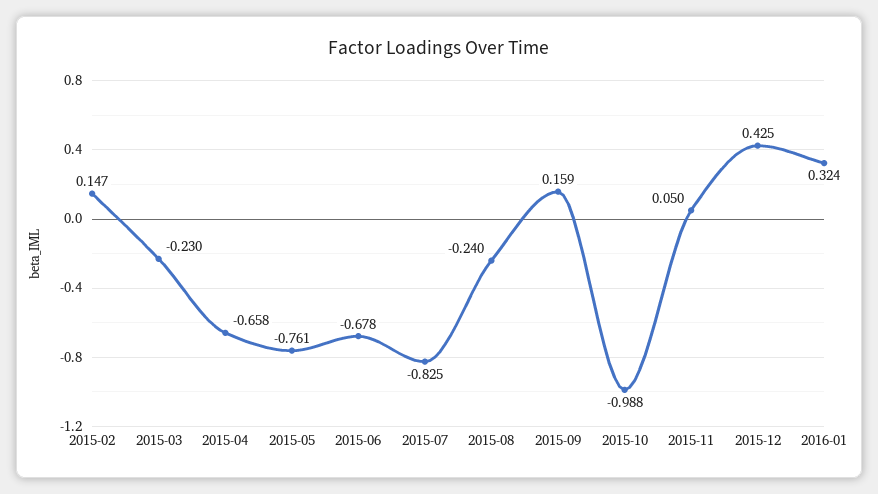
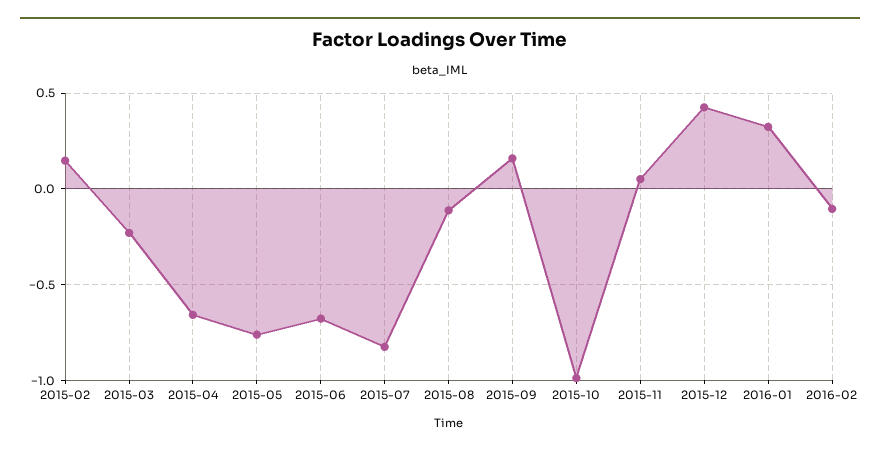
2015-08: -0.24 -> -0.1
2016-02: none -> -0.1

